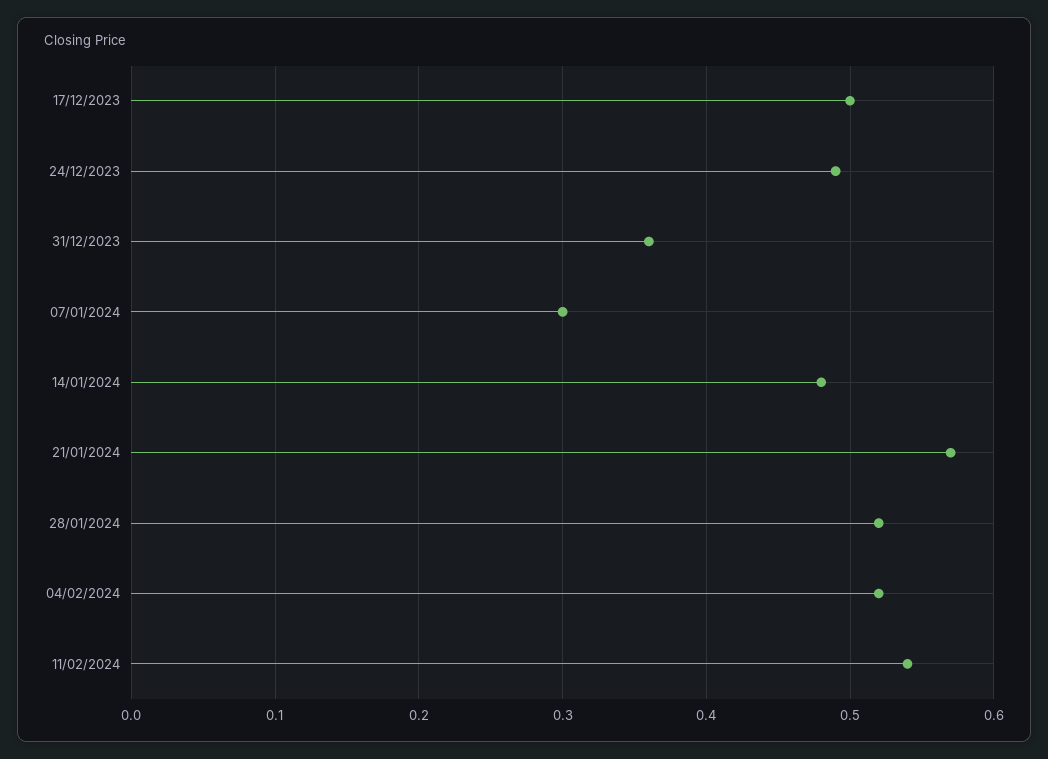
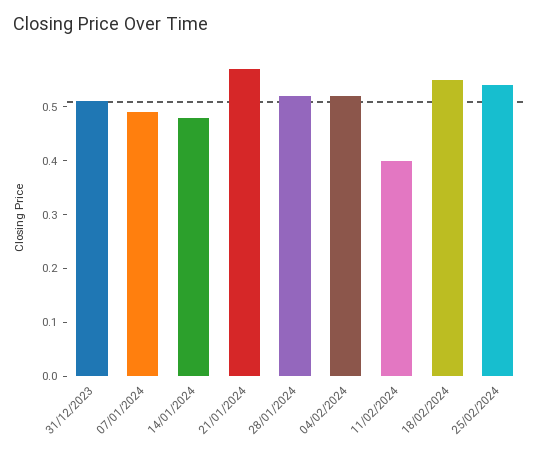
17/12/2023: 0.5 -> none
24/12/2023: 0.49 -> none
31/12/2023: 0.36 -> 0.5
07/01/2024: 0.3 -> 0.5
11/02/2024: 0.54 -> 0.4
18/02/2024: none -> 0.55
25/02/2024: none -> 0.55

